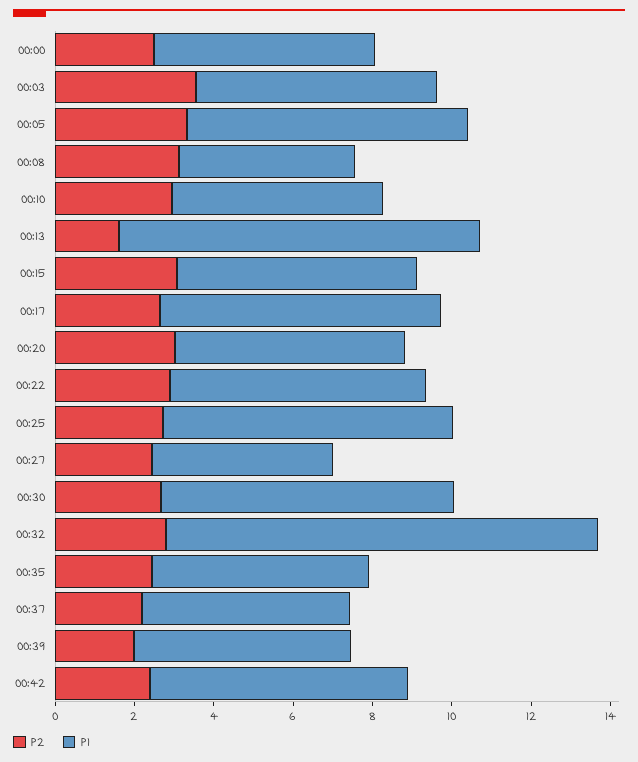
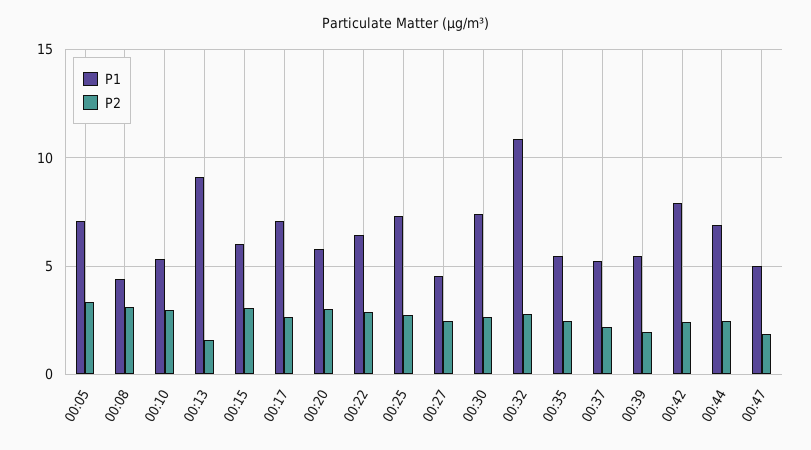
P2, 00:00: 2.5 -> none
P1, 00:00: 5.5 -> none
P2, 00:03: 3.5 -> none
P1, 00:03: 6 -> none
P1, 00:42: 6.5 -> 8
P1, 00:44: none -> 7
P2, 00:44: none -> 2.5
P1, 00:47: none -> 5
P2, 00:47: none -> 2

